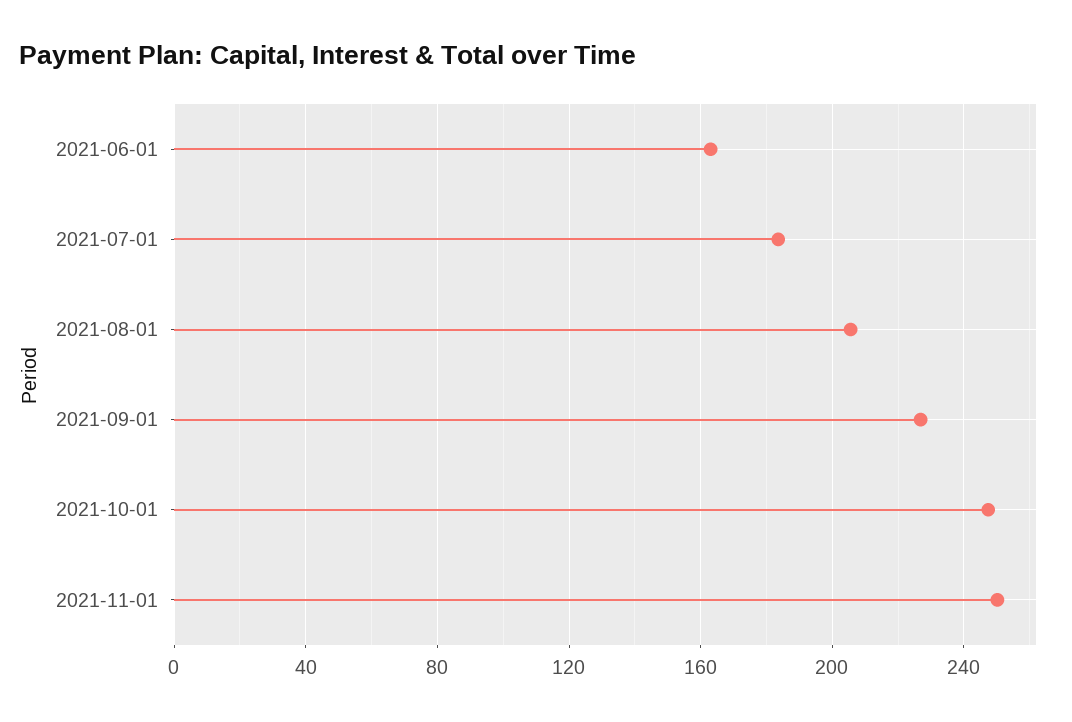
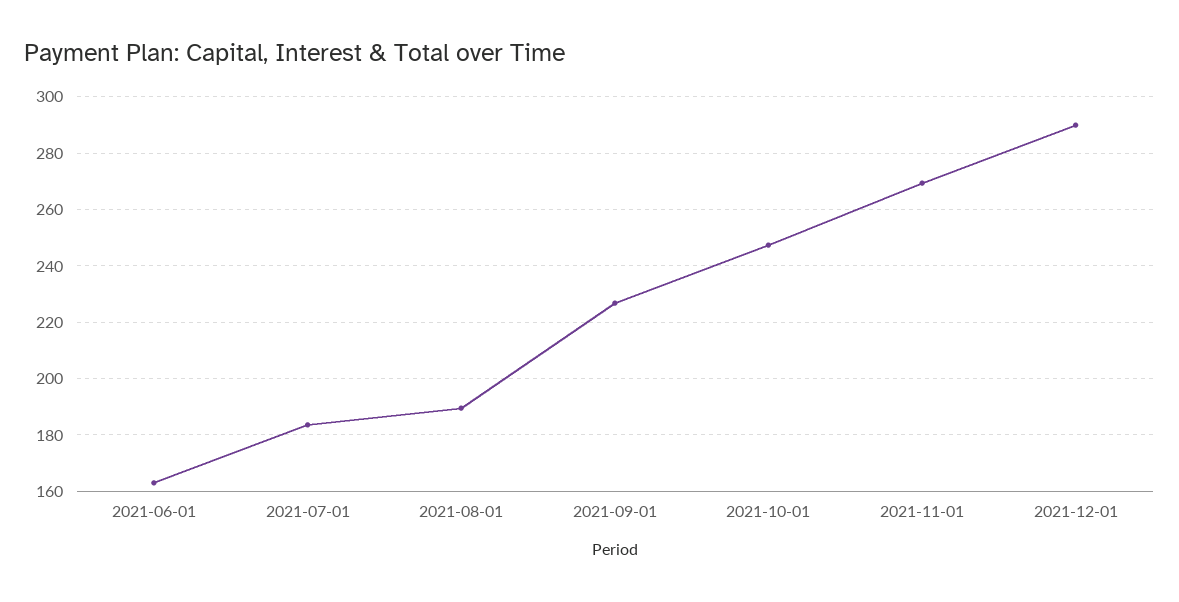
2021-08-01: 205 -> 190
2021-11-01: 250 -> 270
2021-12-01: none -> 290

